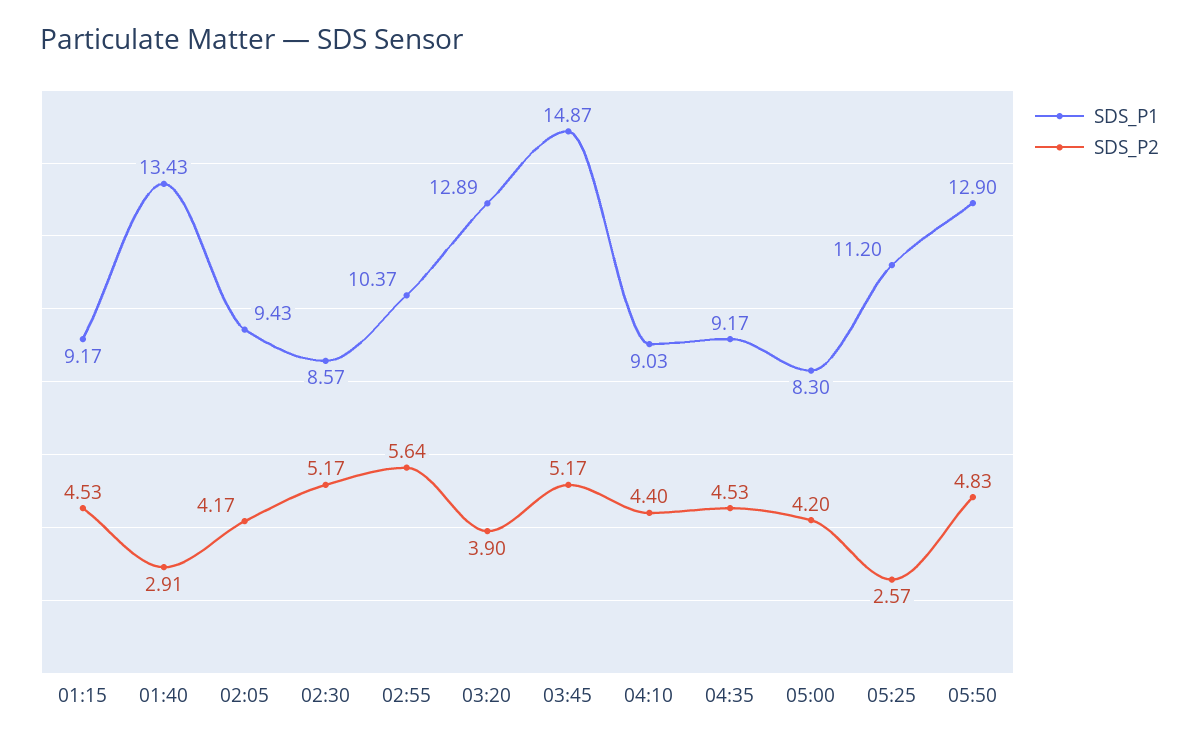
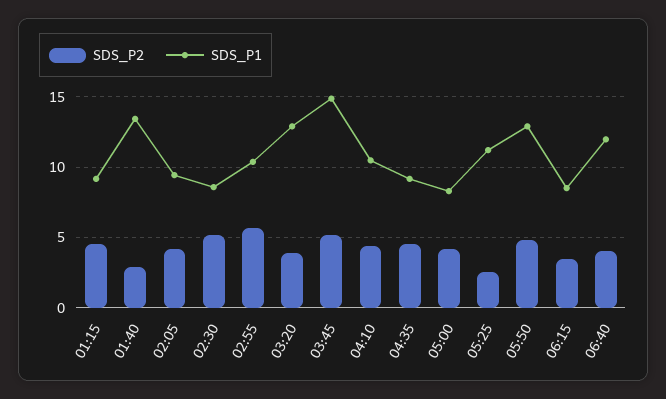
SDS_P1, 04:10: 9.03 -> 10.5
SDS_P2, 06:15: none -> 3.5
SDS_P1, 06:15: none -> 8.5
SDS_P2, 06:40: none -> 4
SDS_P1, 06:40: none -> 12

